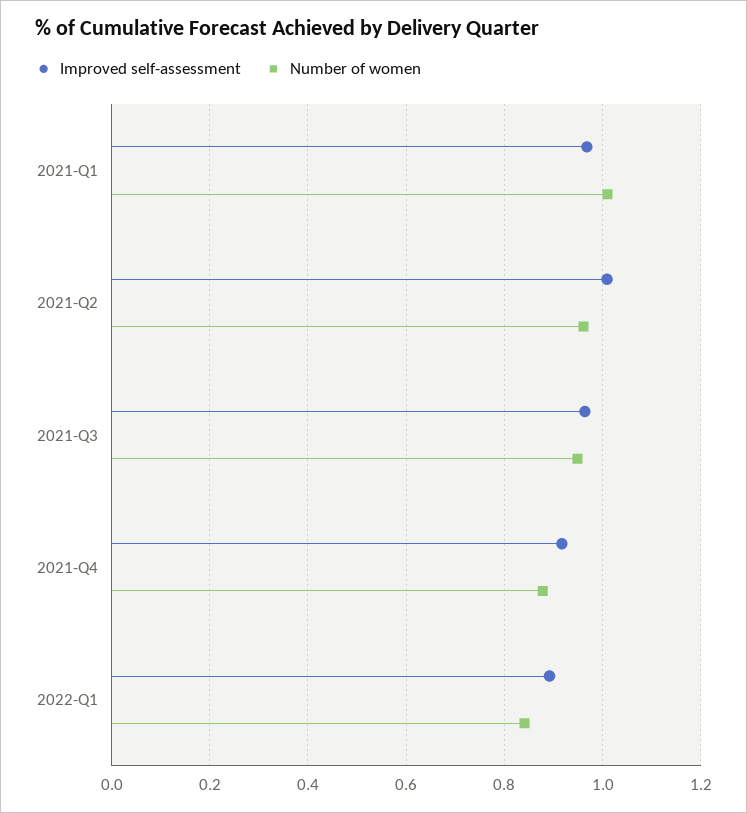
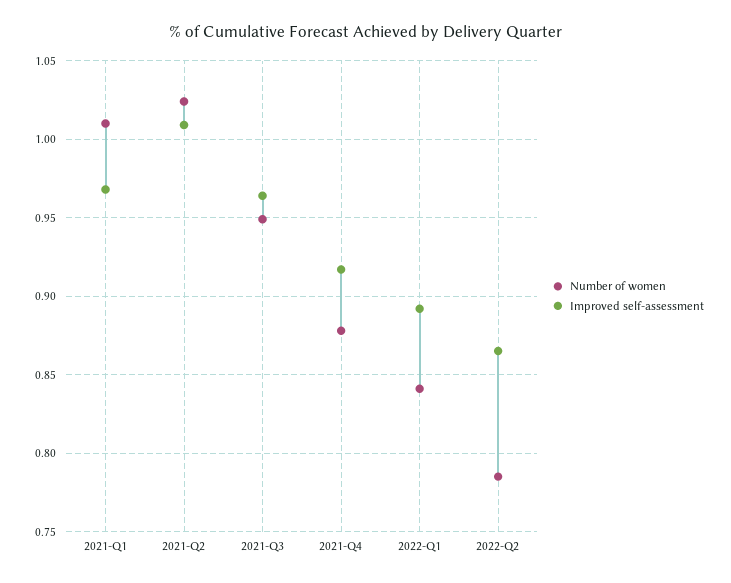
Number of women, 2021-Q2: 0.96 -> 1.025
Number of women, 2022-Q2: none -> 0.785
Improved self-assessment, 2022-Q2: none -> 0.865

